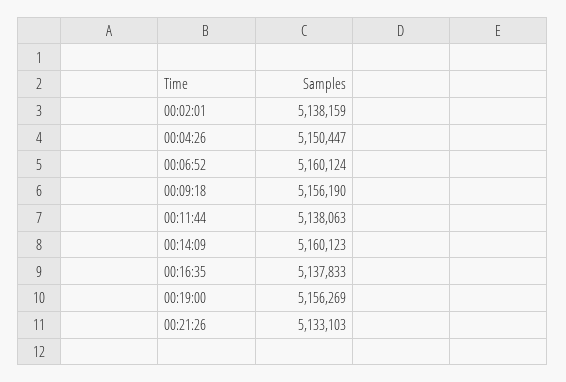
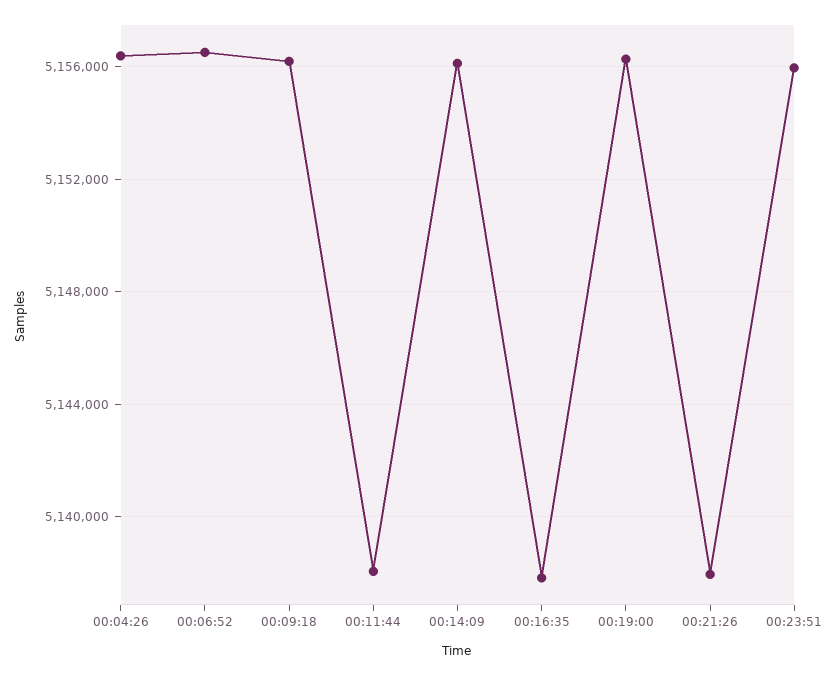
00:02:01: 5138159 -> none
00:04:26: 5150447 -> 5156500
00:06:52: 5160124 -> 5156500
00:14:09: 5160123 -> 5156000
00:21:26: 5133103 -> 5138000
00:23:51: none -> 5156000

